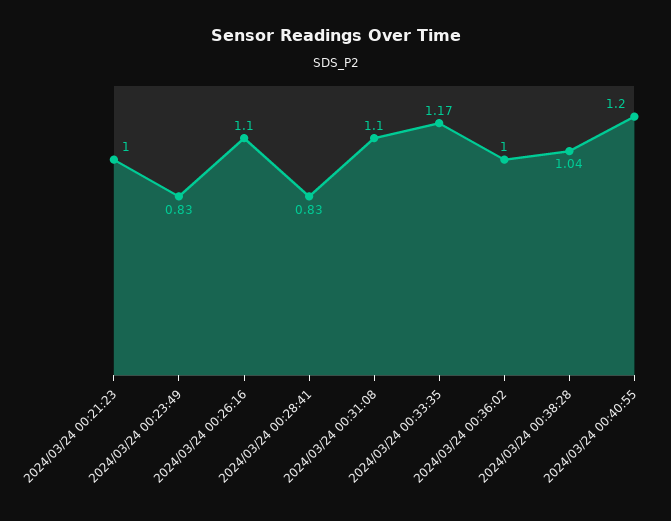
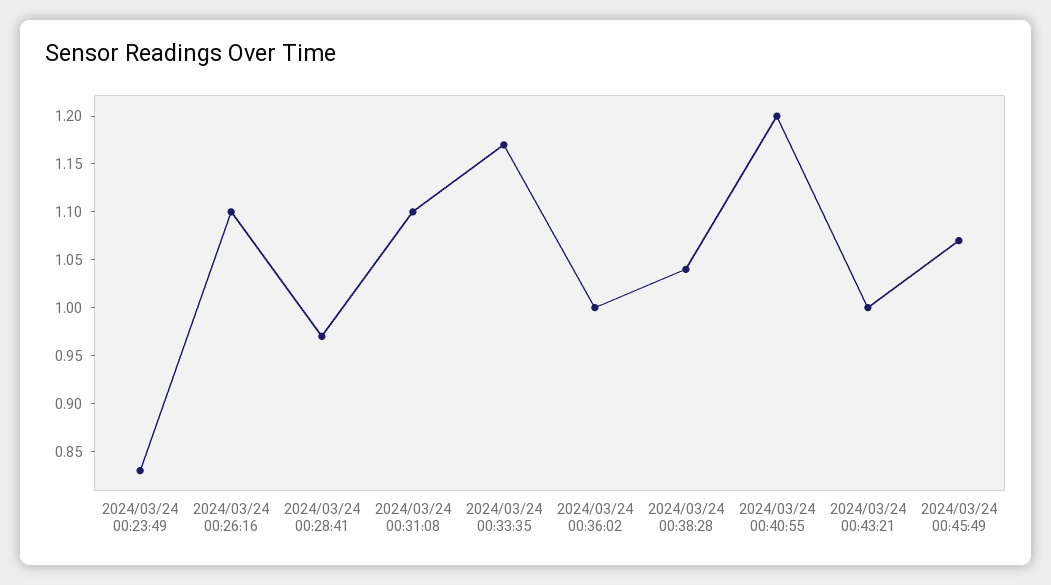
2024/03/24 00:21:23: 1 -> none
2024/03/24 00:28:41: 0.83 -> 0.97
2024/03/24 00:43:21: none -> 1
2024/03/24 00:45:49: none -> 1.07

